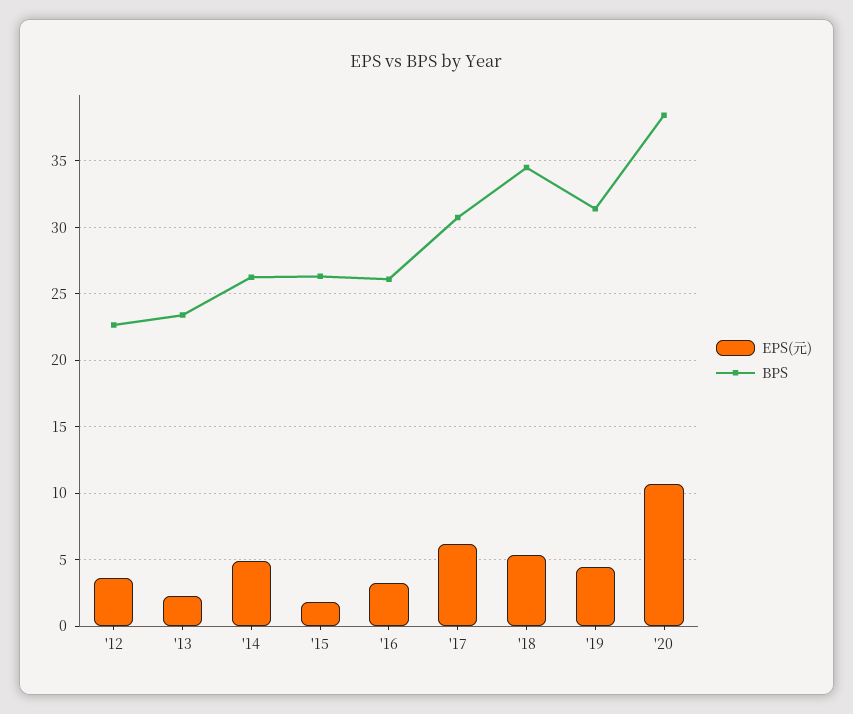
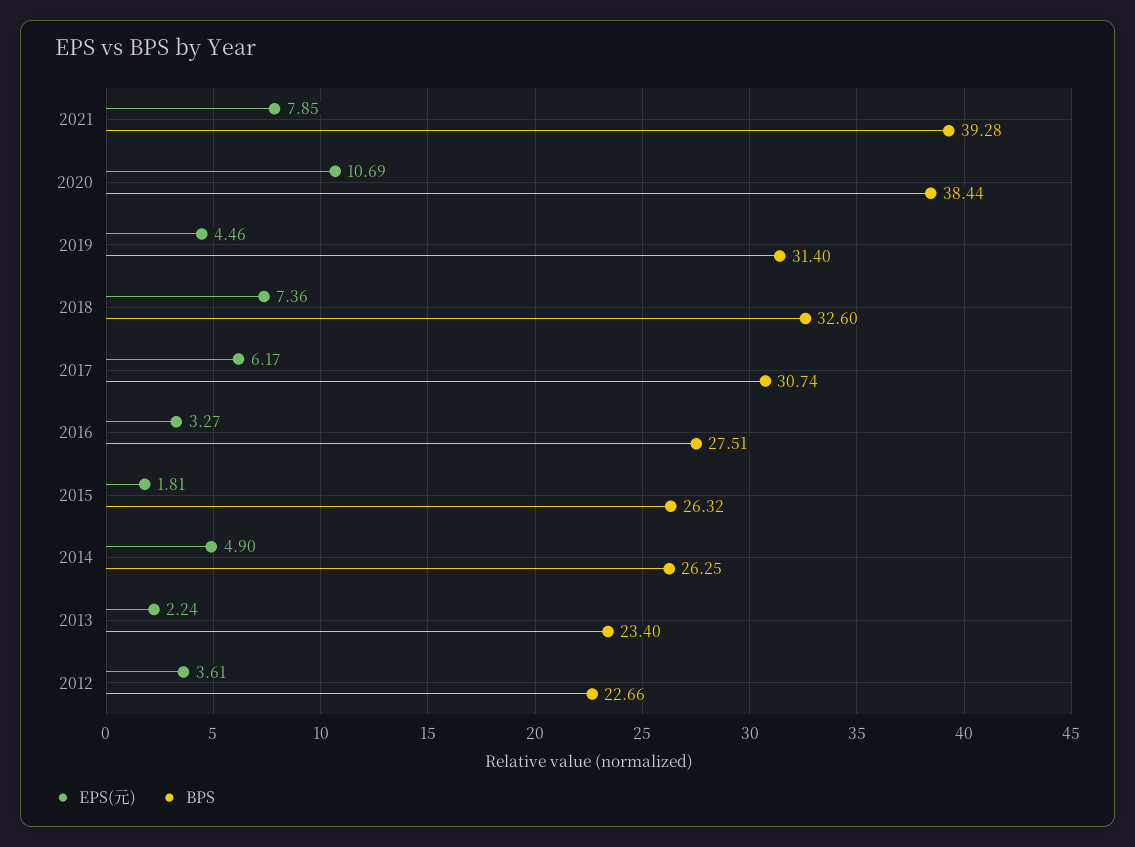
BPS, '16: 26 -> 27.51
EPS(元), '18: 5.5 -> 7.36
BPS, '18: 34.5 -> 32.6
EPS(元), 2021: none -> 7.85
BPS, 2021: none -> 39.28

